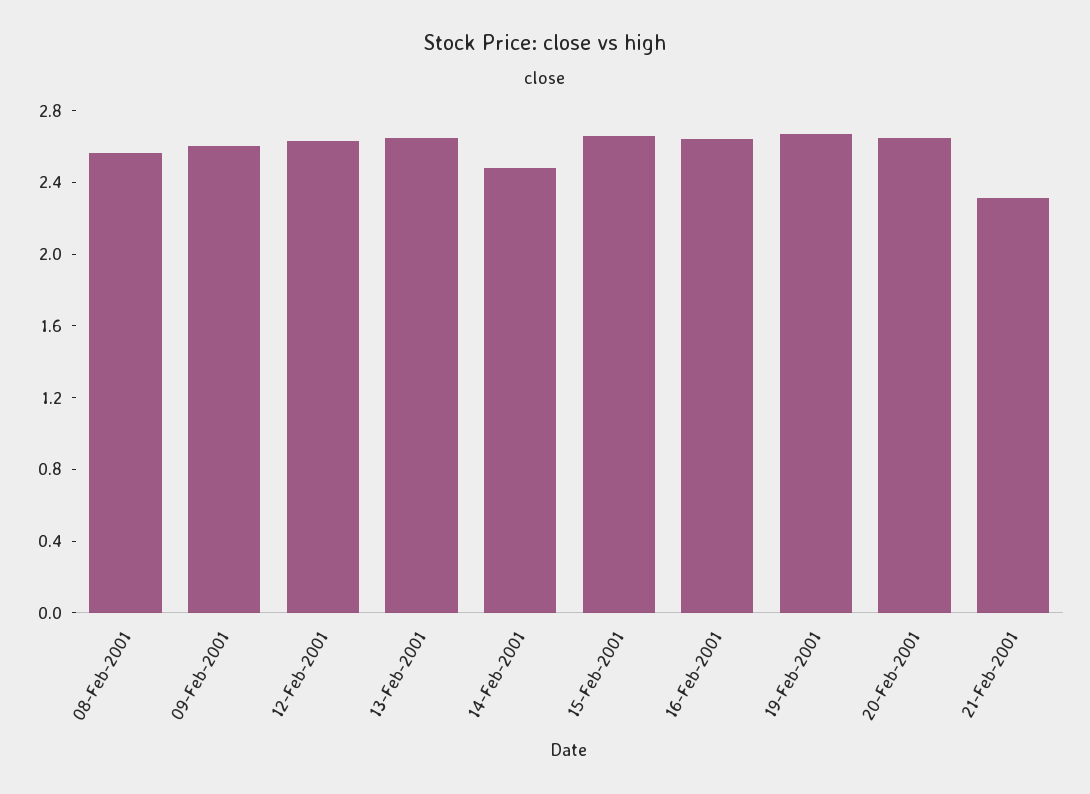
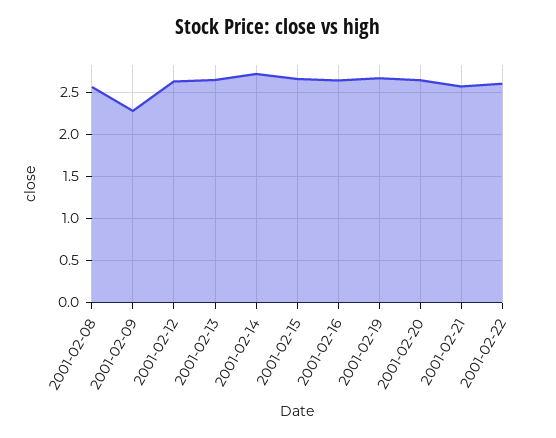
09-Feb-2001: 2.6 -> 2.3
14-Feb-2001: 2.5 -> 2.7
21-Feb-2001: 2.3 -> 2.6
2001-02-22: none -> 2.6

